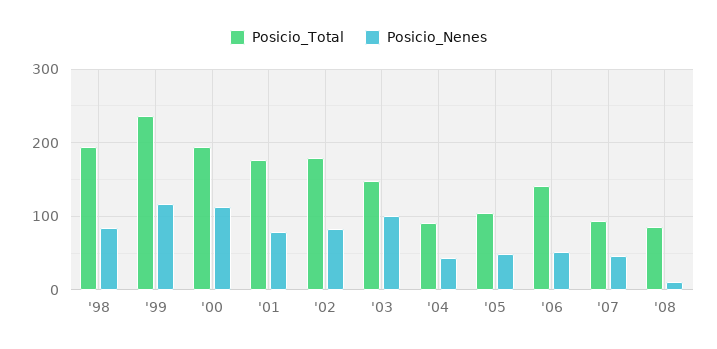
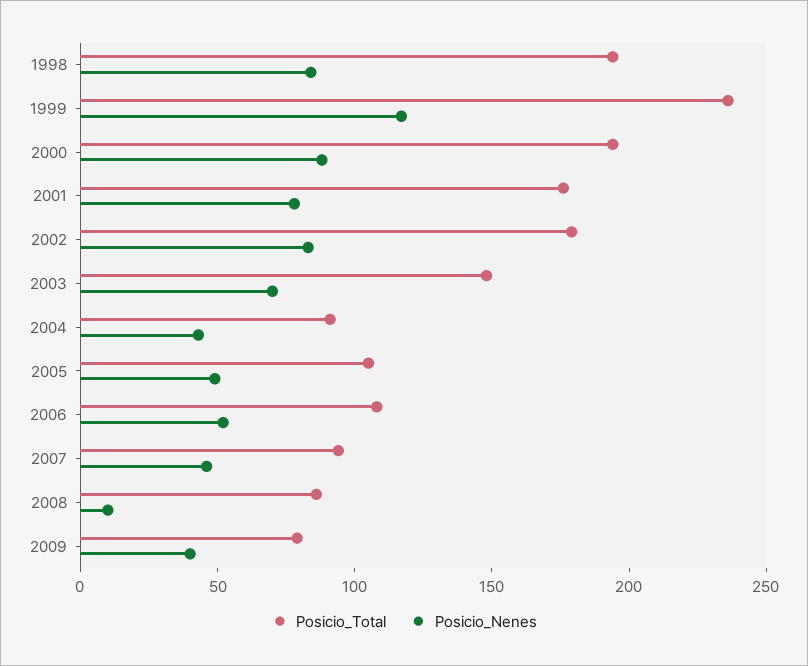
Posicio_Nenes, '00: 110 -> 90
Posicio_Nenes, '03: 100 -> 70
Posicio_Total, '06: 140 -> 110
Posicio_Total, 2009: none -> 80
Posicio_Nenes, 2009: none -> 40

